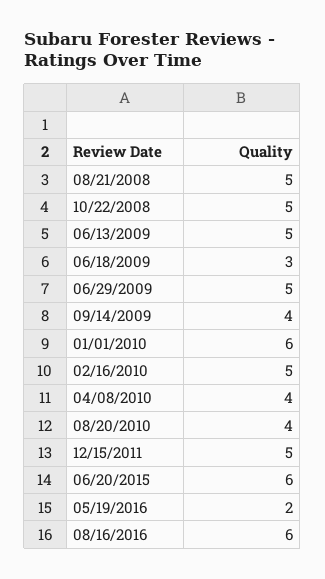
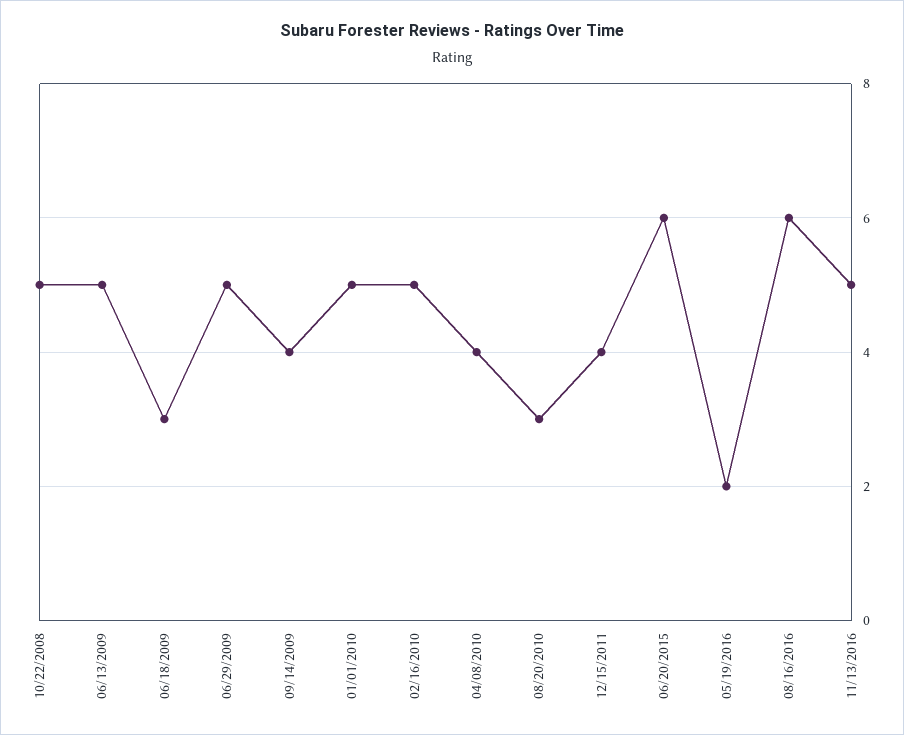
08/21/2008: 5 -> none
01/01/2010: 6 -> 5
08/20/2010: 4 -> 3
12/15/2011: 5 -> 4
11/13/2016: none -> 5

